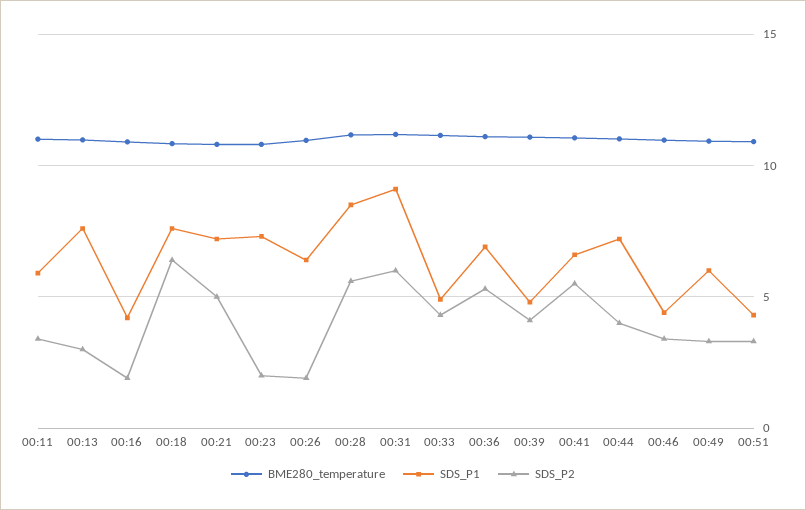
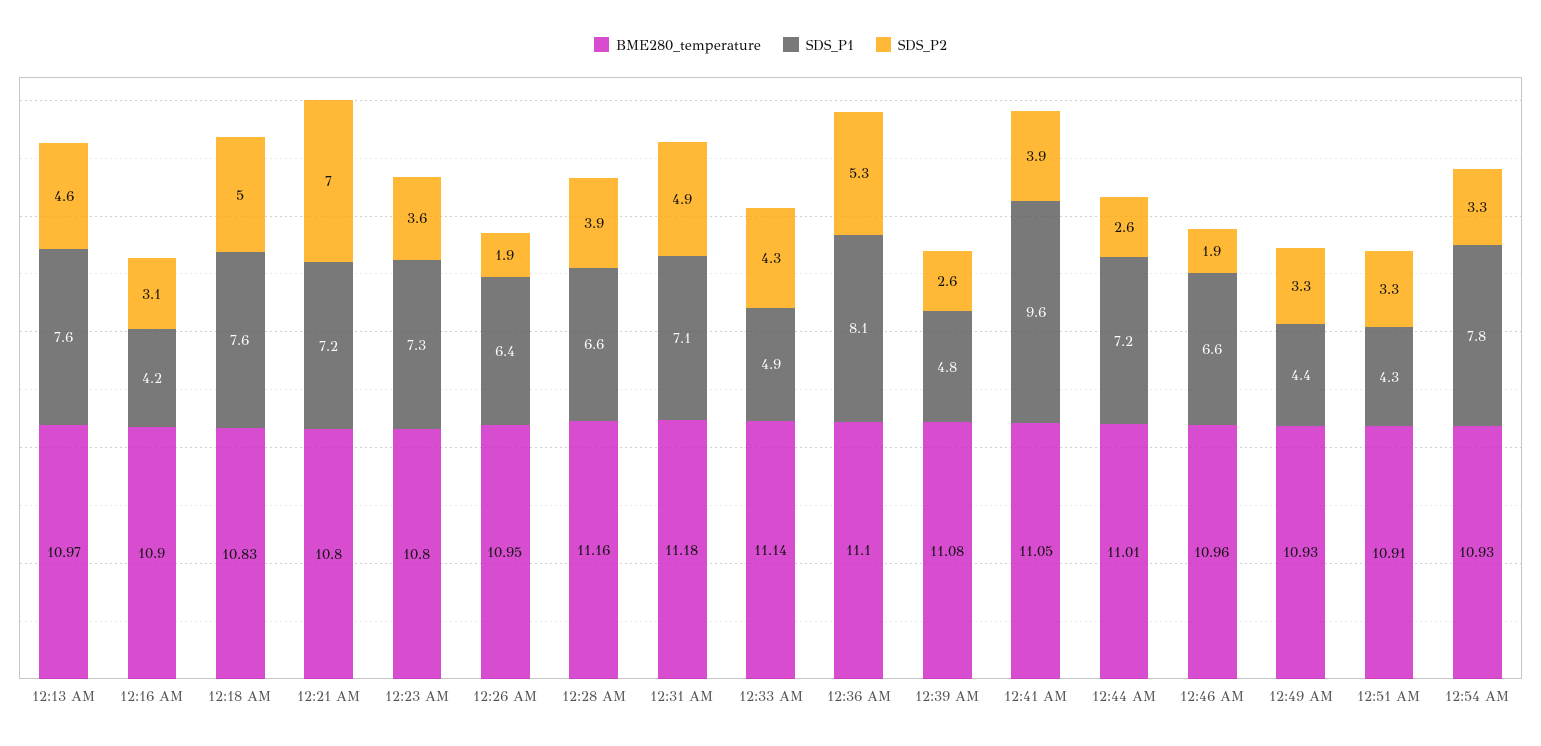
BME280_temperature, 00:11: 11 -> none
SDS_P1, 00:11: 6 -> none
SDS_P2, 00:11: 3.5 -> none
SDS_P2, 00:13: 3 -> 4.6
SDS_P2, 00:16: 2 -> 3.1
SDS_P2, 00:18: 6.5 -> 5
SDS_P2, 00:21: 5 -> 7
SDS_P2, 00:23: 2 -> 3.6
SDS_P1, 00:28: 8.5 -> 6.6
SDS_P2, 00:28: 5.5 -> 3.9
SDS_P1, 00:31: 9 -> 7.1
SDS_P2, 00:31: 6 -> 4.9
SDS_P1, 00:36: 7 -> 8.1
SDS_P2, 00:39: 4 -> 2.6
SDS_P1, 00:41: 6.5 -> 9.6
SDS_P2, 00:41: 5.5 -> 3.9
SDS_P2, 00:44: 4 -> 2.6
SDS_P1, 00:46: 4.5 -> 6.6
SDS_P2, 00:46: 3.5 -> 1.9
SDS_P1, 00:49: 6 -> 4.4
BME280_temperature, 12:54 AM: none -> 10.93
SDS_P1, 12:54 AM: none -> 7.8
SDS_P2, 12:54 AM: none -> 3.3

